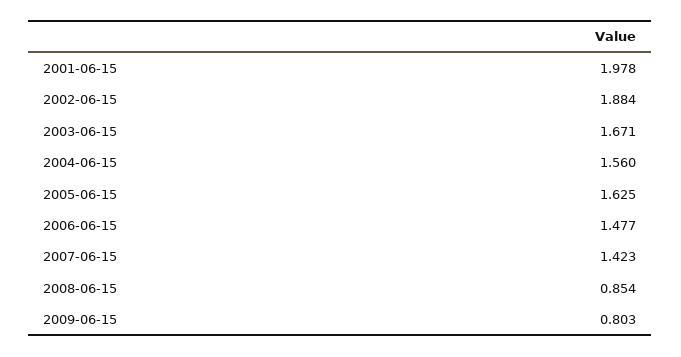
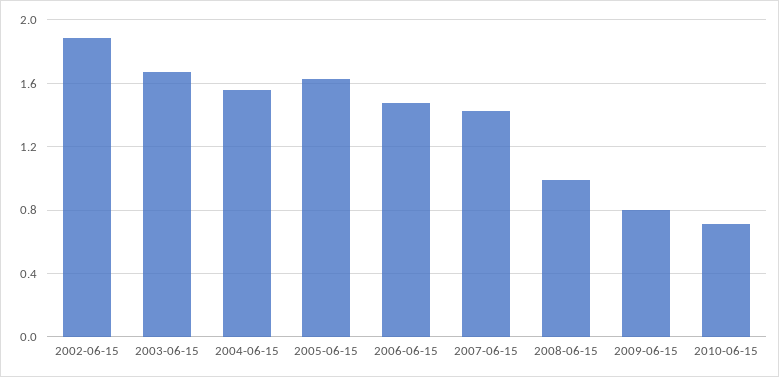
2001-06-15: 1.978 -> none
2008-06-15: 0.854 -> 1
2010-06-15: none -> 0.7

